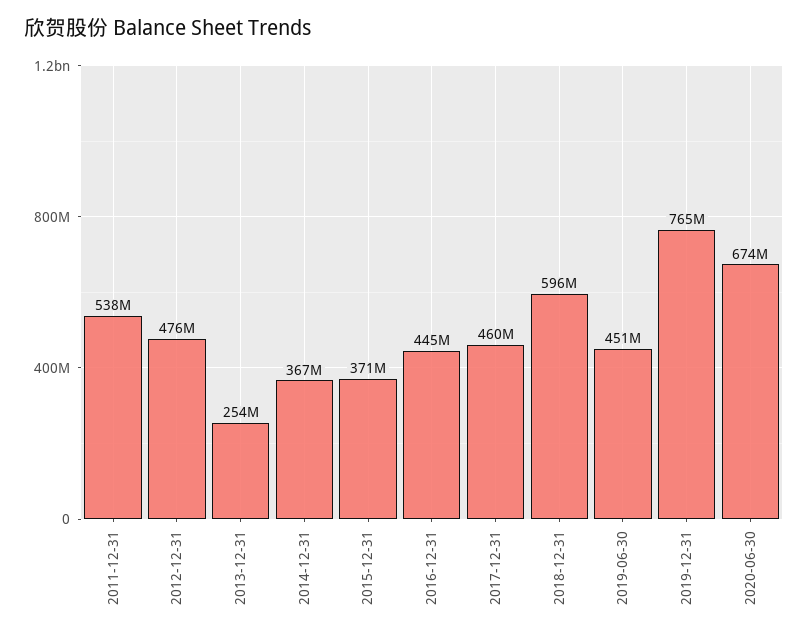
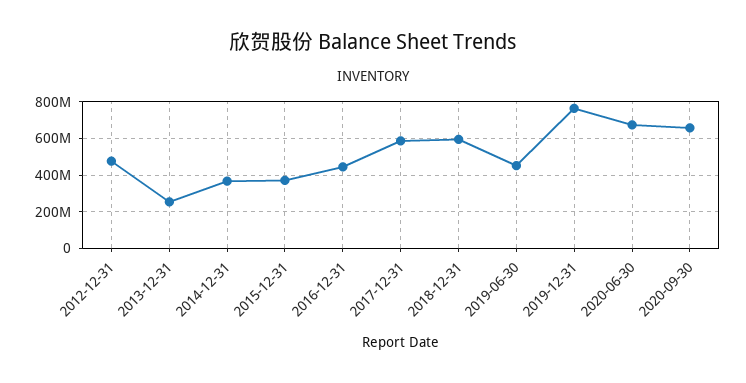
2011-12-31: 538000000 -> none
2017-12-31: 460000000 -> 600000000
2020-09-30: none -> 650000000

